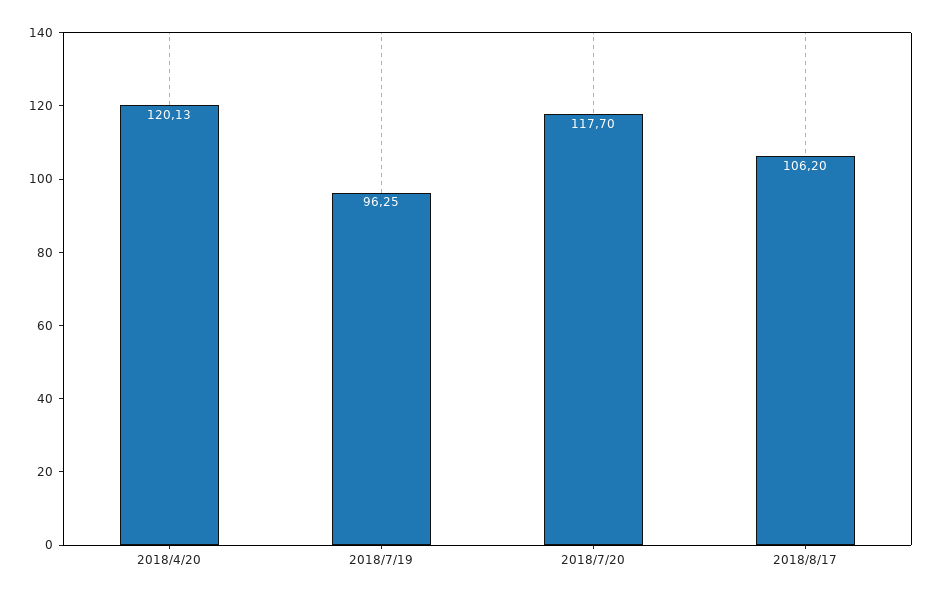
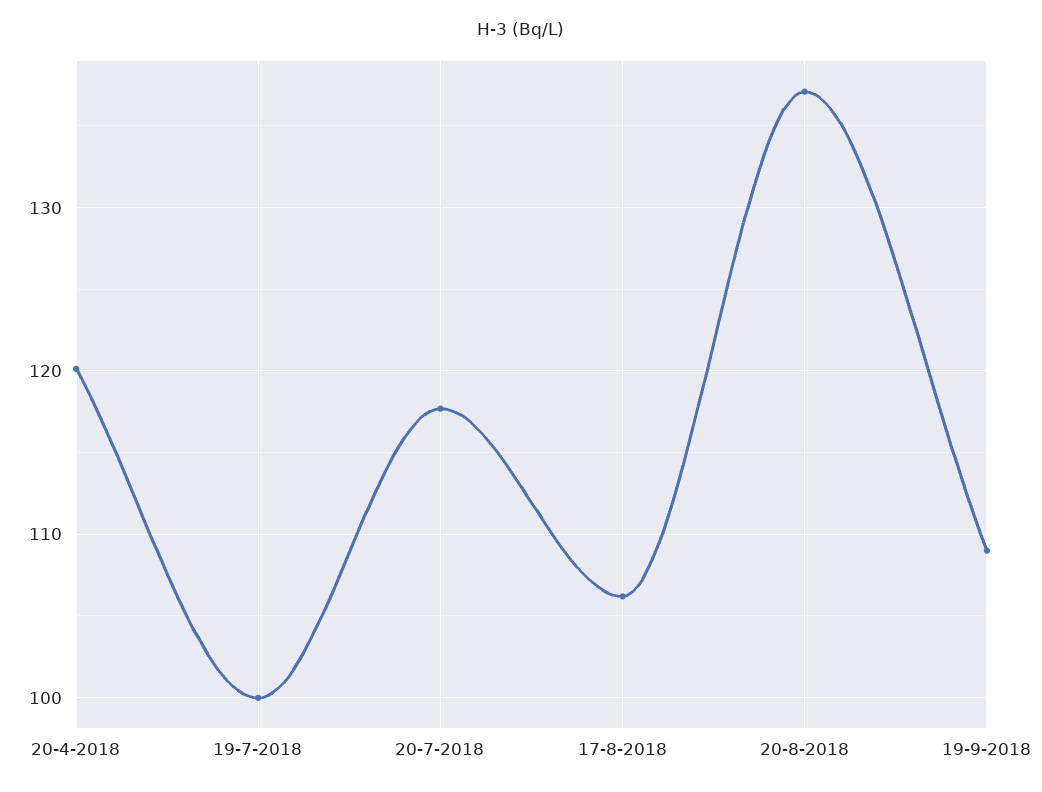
2018/7/19: 96.25 -> 100
20-8-2018: none -> 137
19-9-2018: none -> 109

